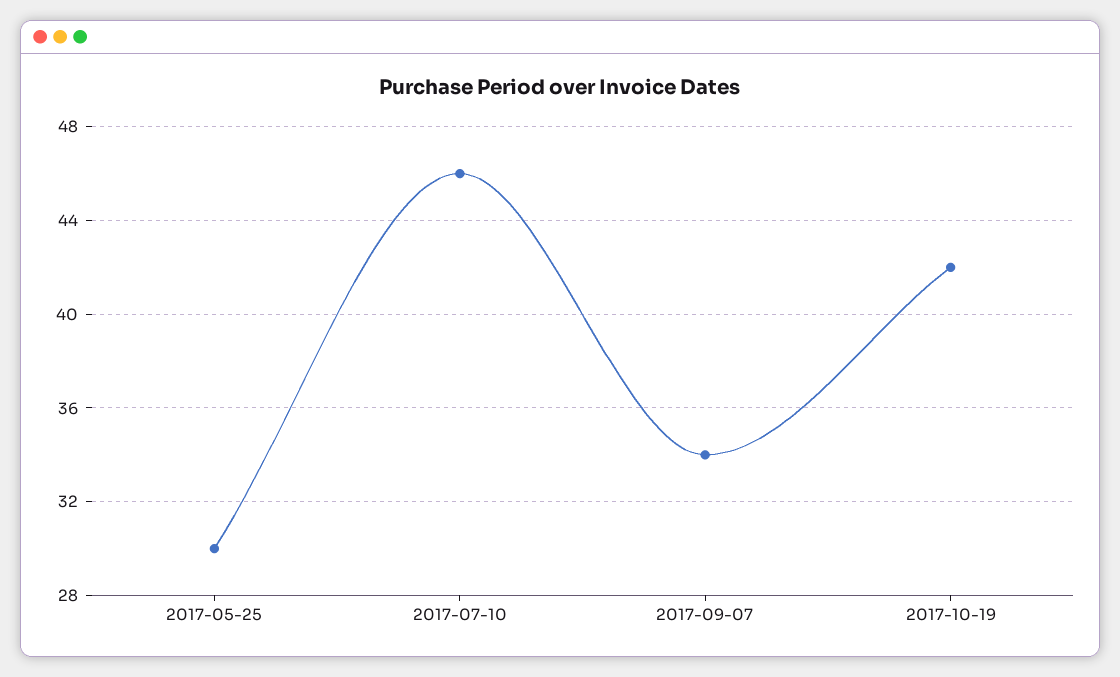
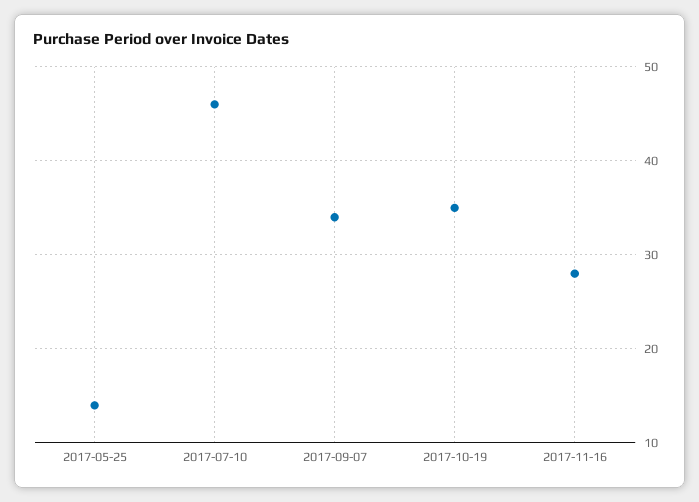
2017-05-25: 30 -> 14
2017-10-19: 42 -> 35
2017-11-16: none -> 28

